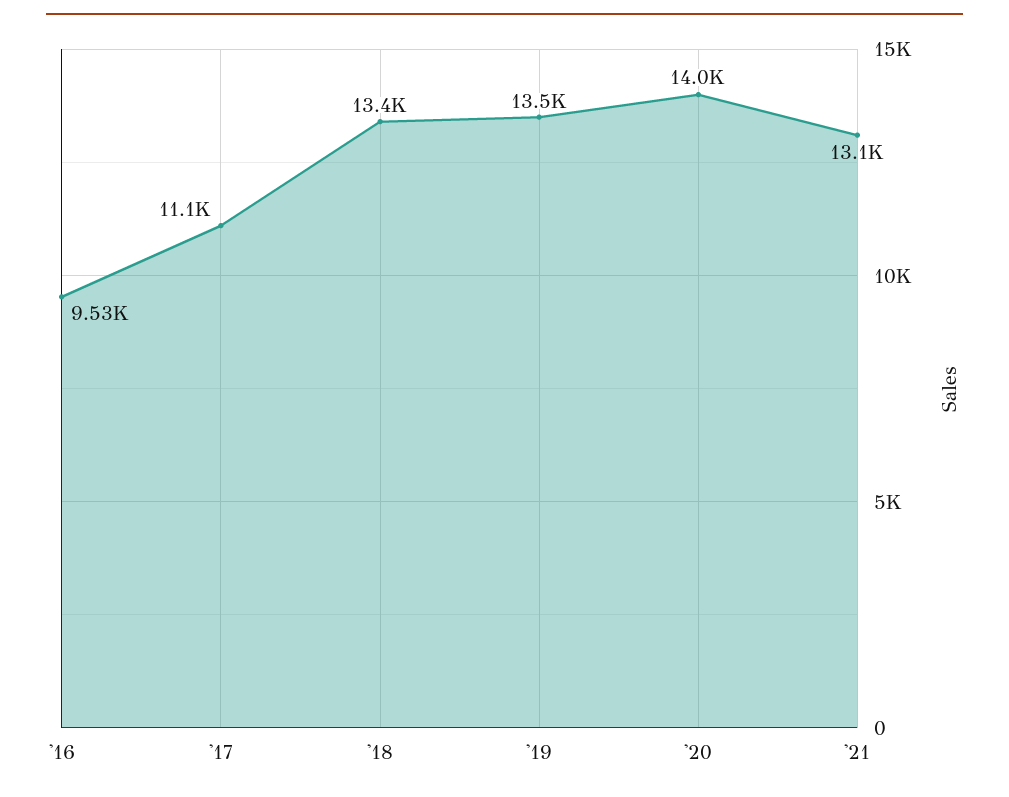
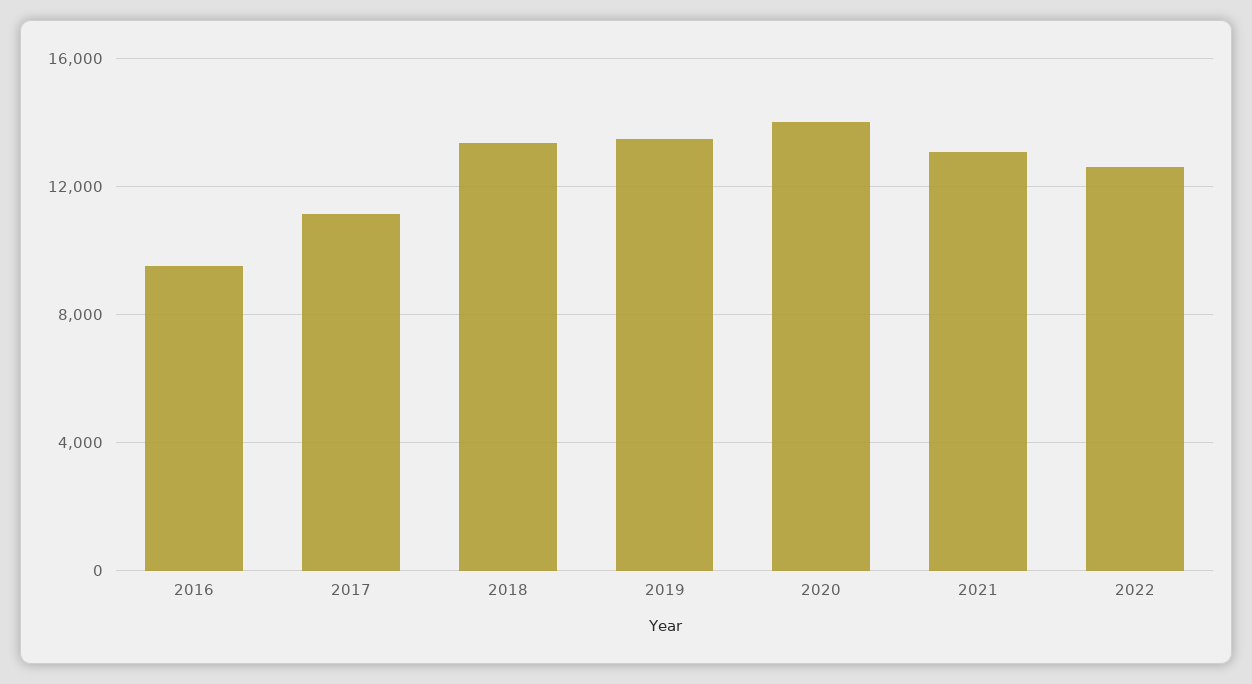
2022: none -> 12500

